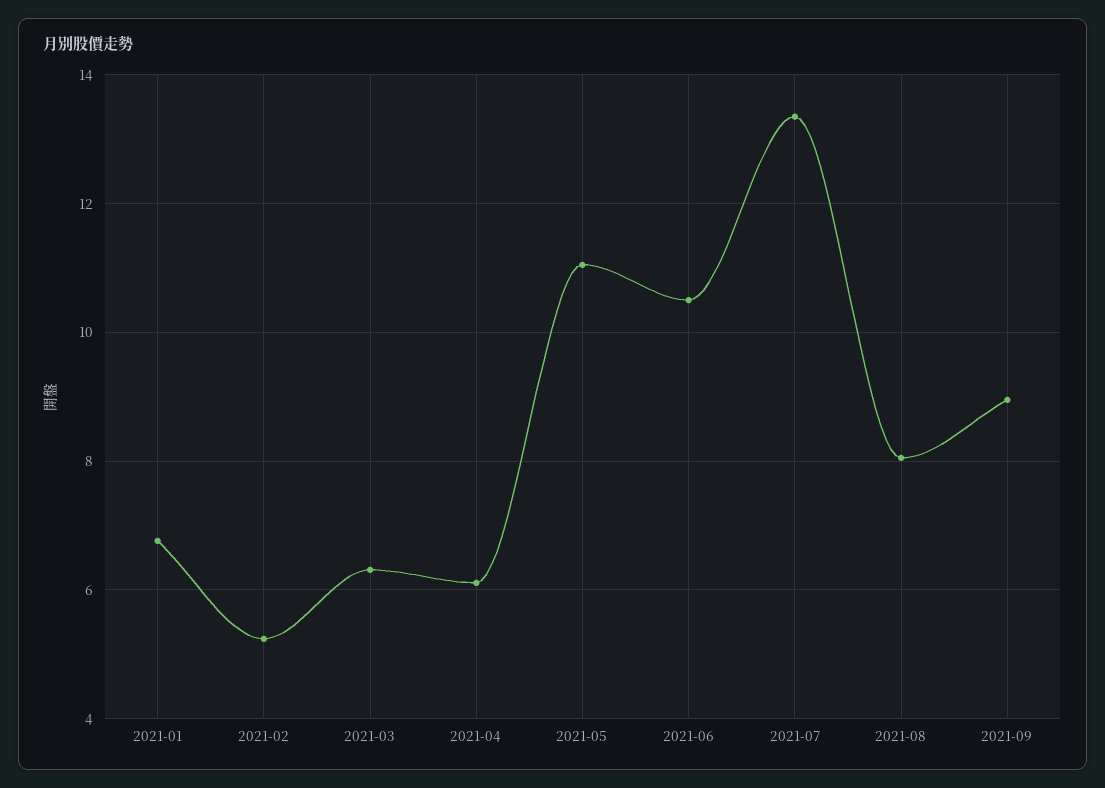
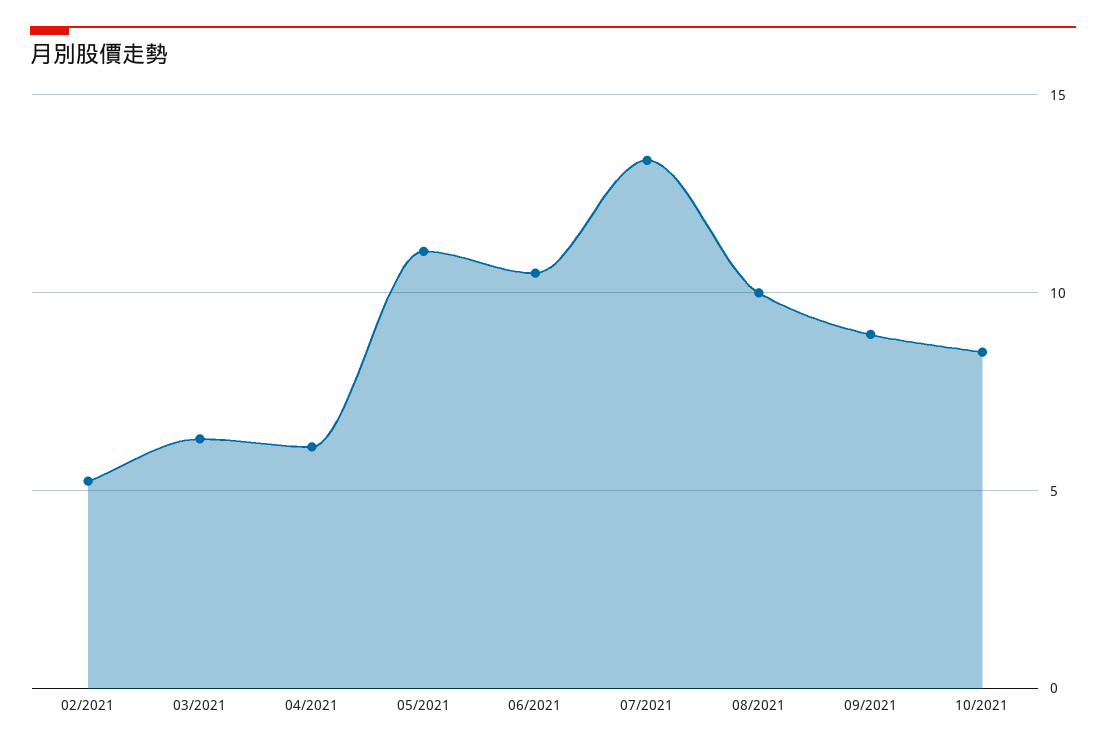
2021-01: 6.8 -> none
2021-08: 8 -> 10
10/2021: none -> 8.5

